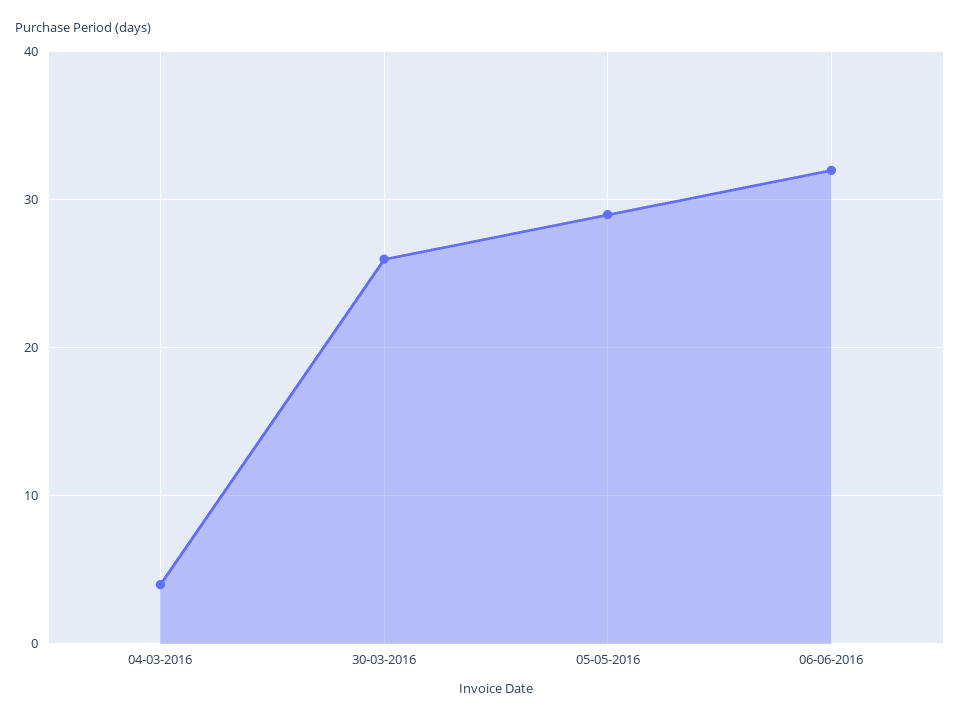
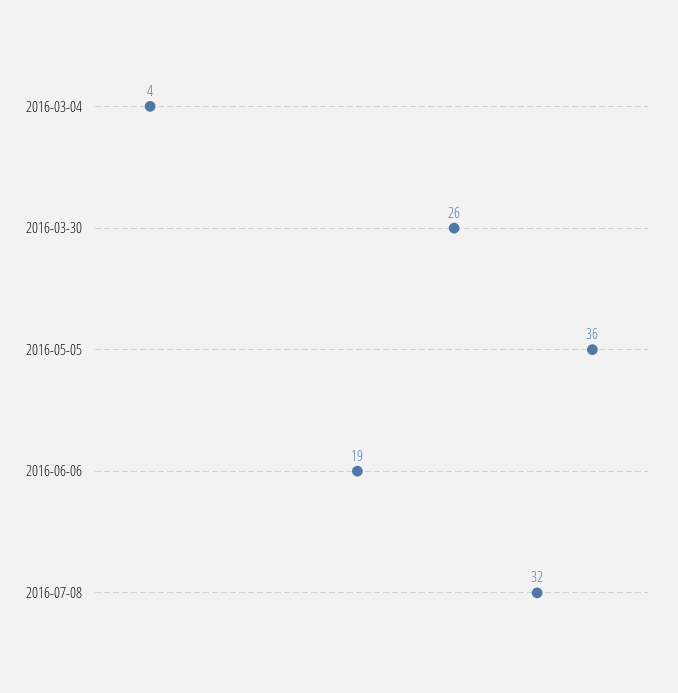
05-05-2016: 29 -> 36
06-06-2016: 32 -> 19
2016-07-08: none -> 32

